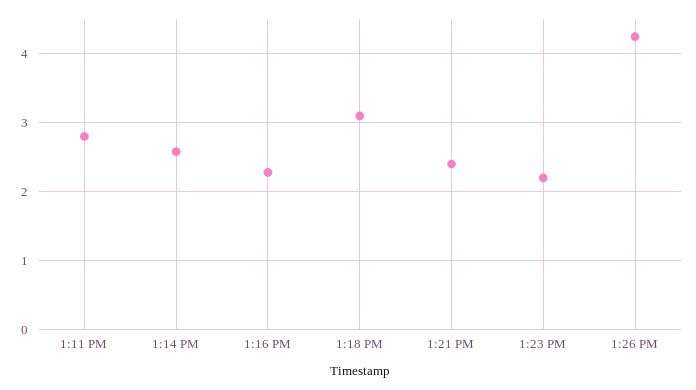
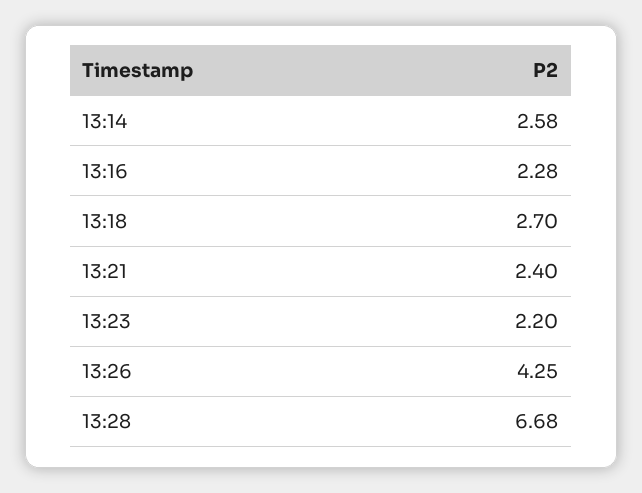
1:11 PM: 2.8 -> none
1:18 PM: 3.1 -> 2.7
13:28: none -> 6.68

